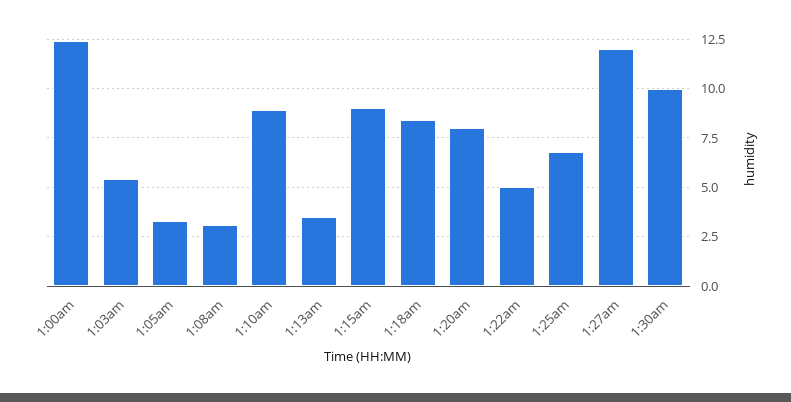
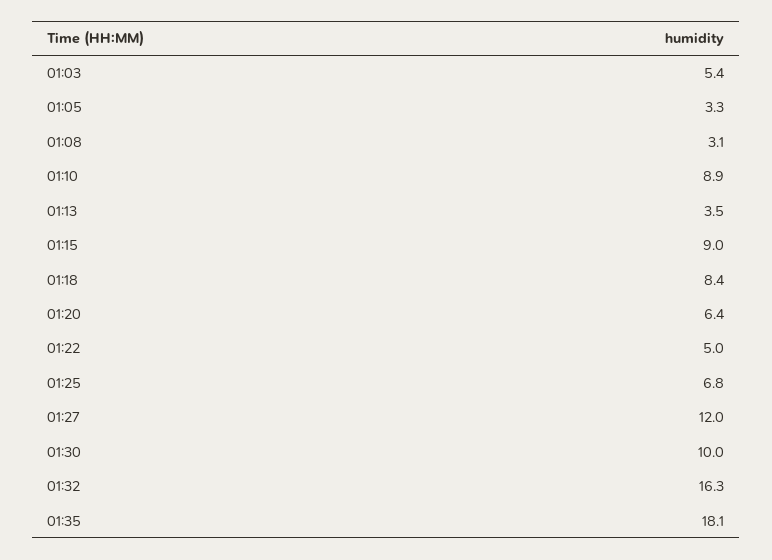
1:00am: 12.5 -> none
1:20am: 8 -> 6.4
01:32: none -> 16.3
01:35: none -> 18.1

